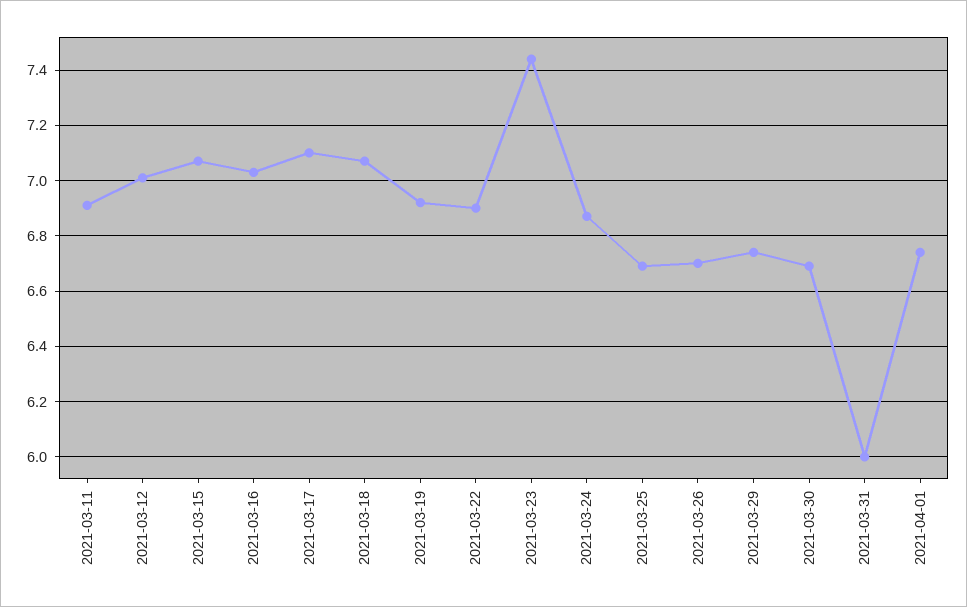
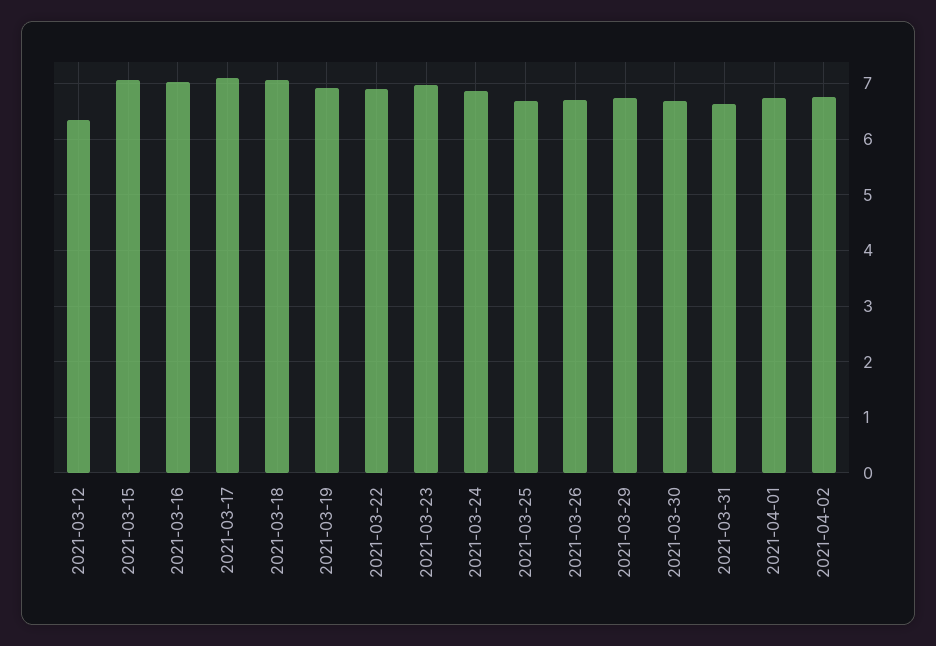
2021-03-11: 6.9 -> none
2021-03-12: 7 -> 6.4
2021-03-23: 7.45 -> 7
2021-03-31: 6 -> 6.6
2021-04-02: none -> 6.8

